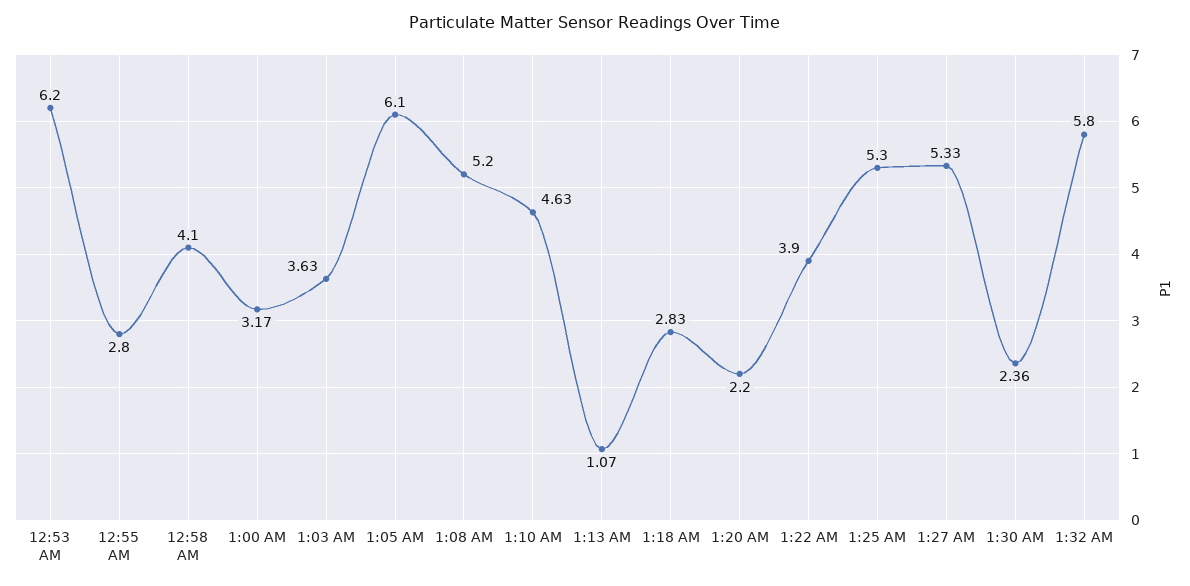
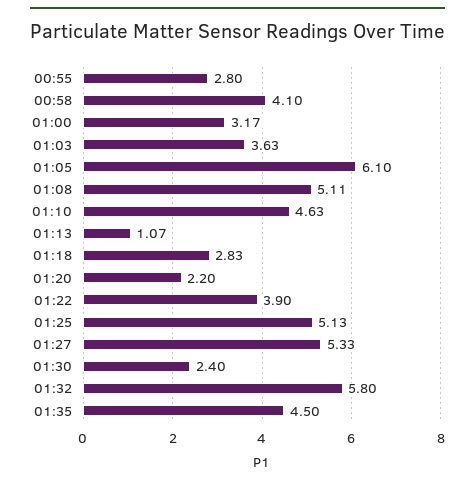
12:53 AM: 6.2 -> none
1:08 AM: 5.2 -> 5.11
1:25 AM: 5.3 -> 5.13
1:30 AM: 2.36 -> 2.4
01:35: none -> 4.5

